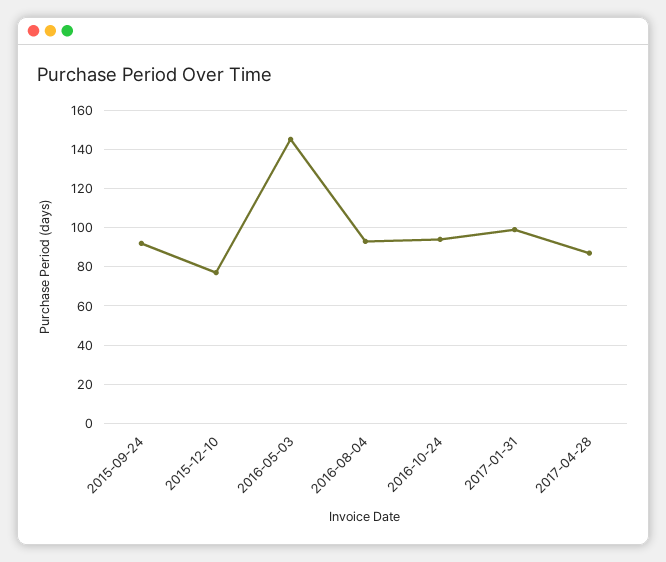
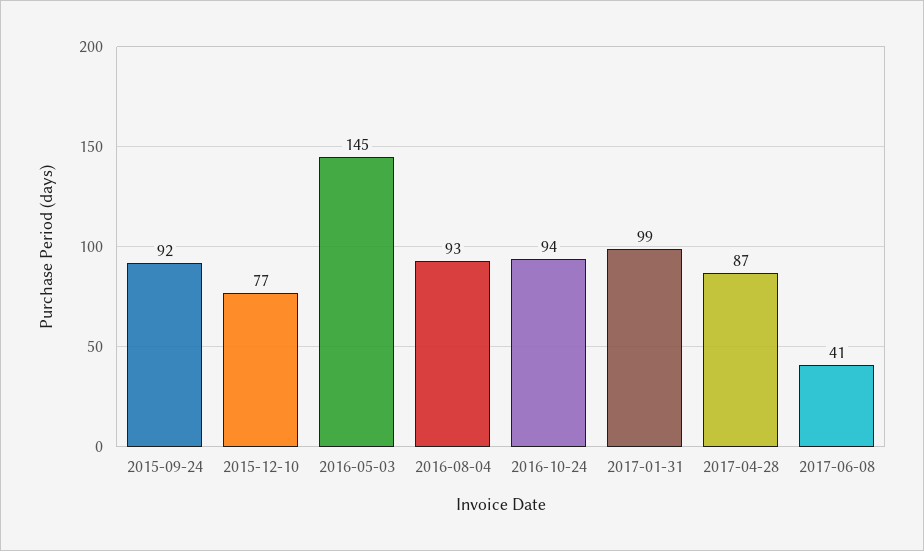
2017-06-08: none -> 41

